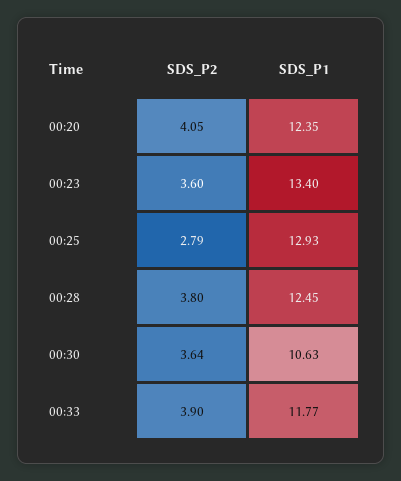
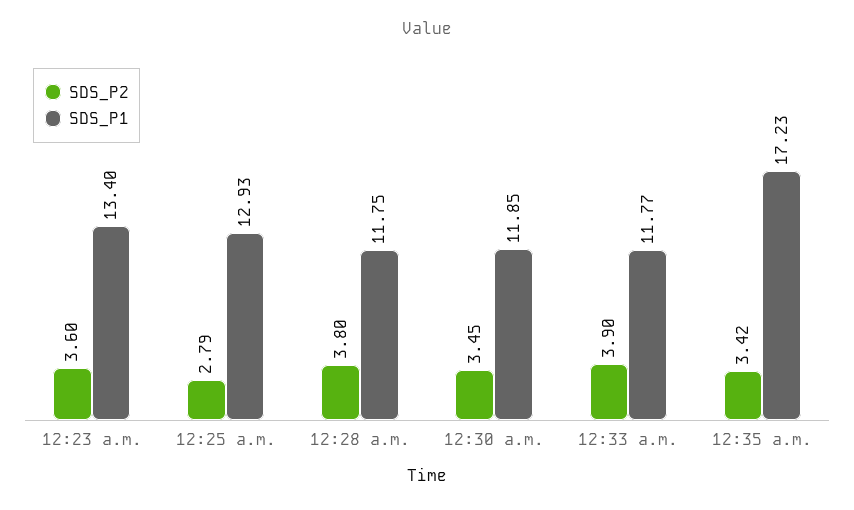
SDS_P2, 00:20: 4.05 -> none
SDS_P1, 00:20: 12.35 -> none
SDS_P1, 00:28: 12.45 -> 11.75
SDS_P2, 00:30: 3.64 -> 3.45
SDS_P1, 00:30: 10.63 -> 11.85
SDS_P2, 12:35 a.m.: none -> 3.42
SDS_P1, 12:35 a.m.: none -> 17.23

